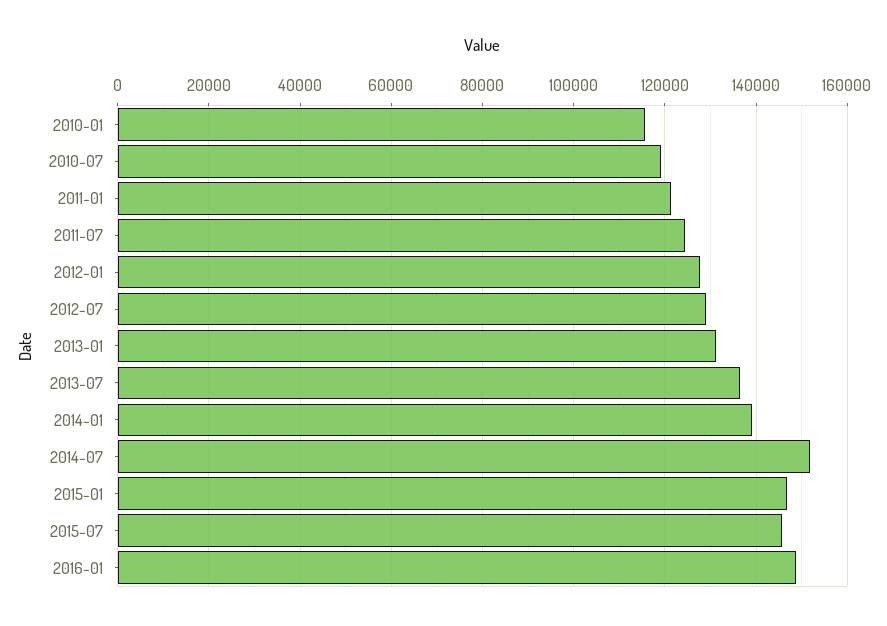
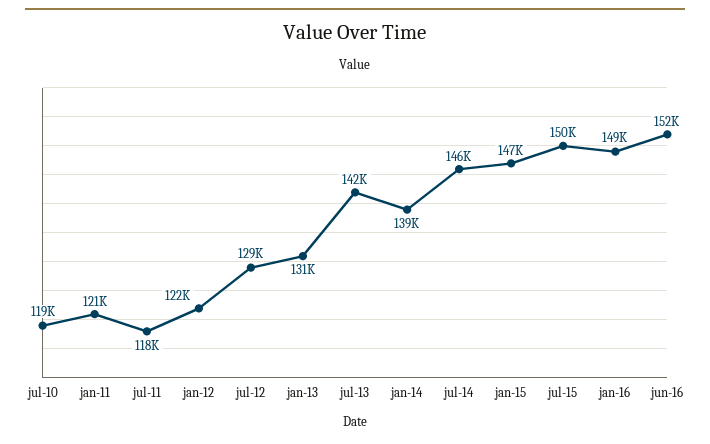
2010-01: 116000 -> none
2011-07: 124000 -> 118000
2012-01: 128000 -> 122000
2013-07: 136000 -> 142000
2014-07: 152000 -> 146000
2015-07: 146000 -> 150000
jun-16: none -> 152000

